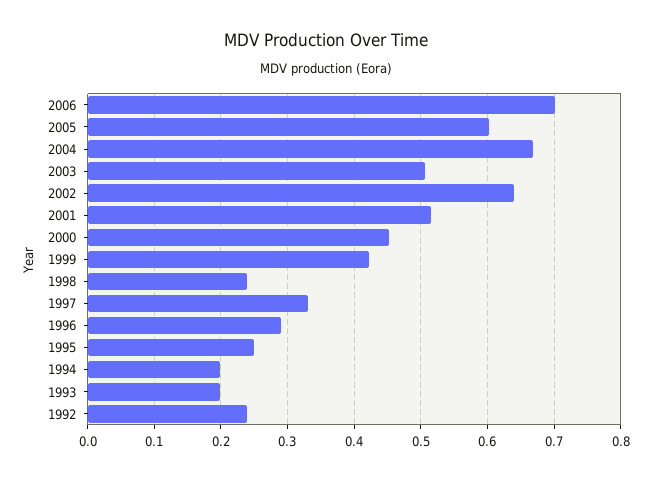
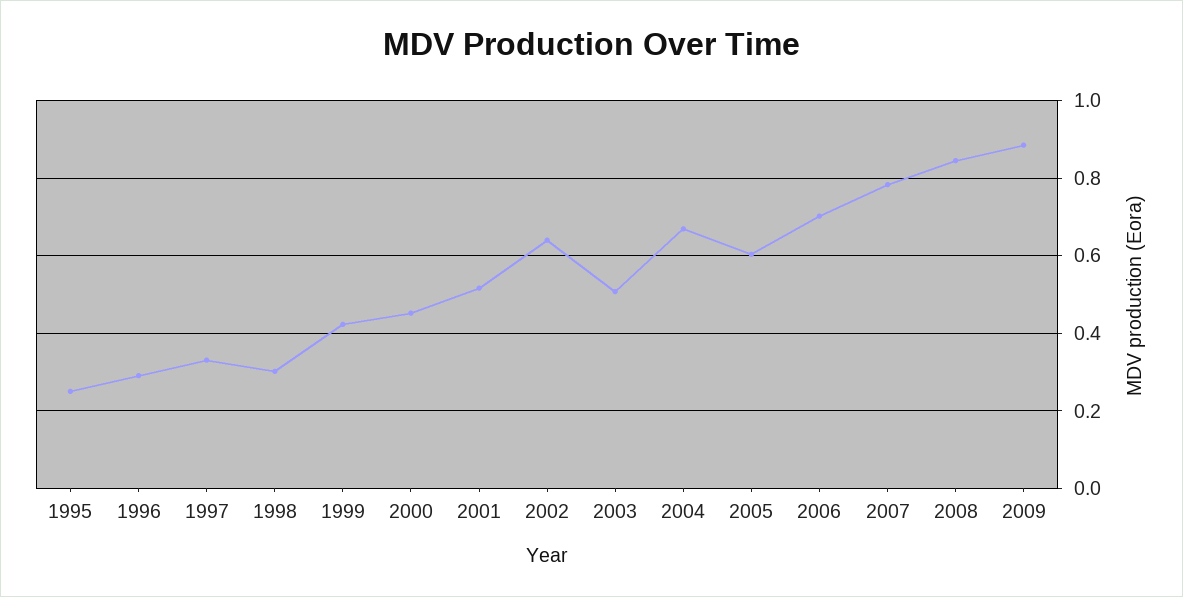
1998: 0.24 -> 0.3
1994: 0.2 -> none
1993: 0.2 -> none
1992: 0.24 -> none
2007: none -> 0.78
2008: none -> 0.84
2009: none -> 0.88

